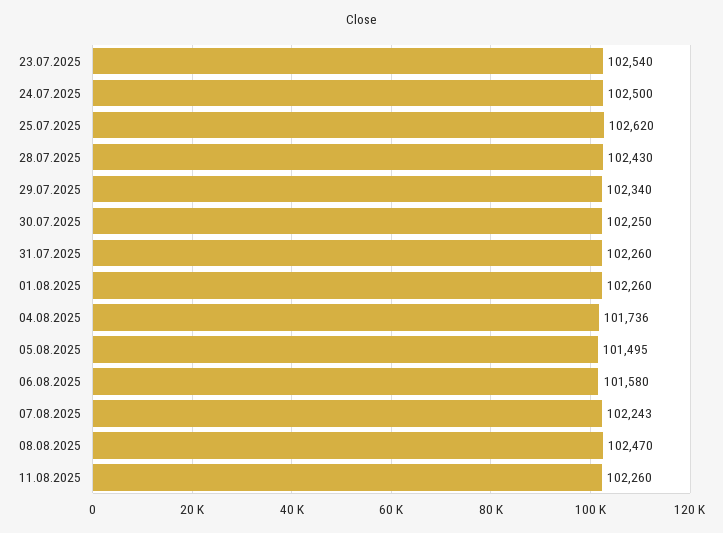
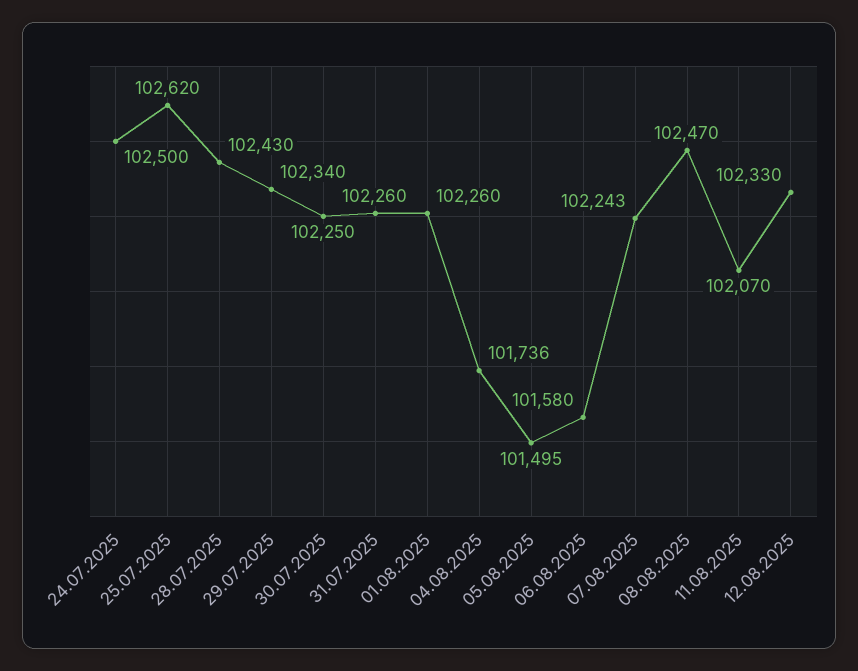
23.07.2025: 102540 -> none
11.08.2025: 102260 -> 102070
12.08.2025: none -> 102330

